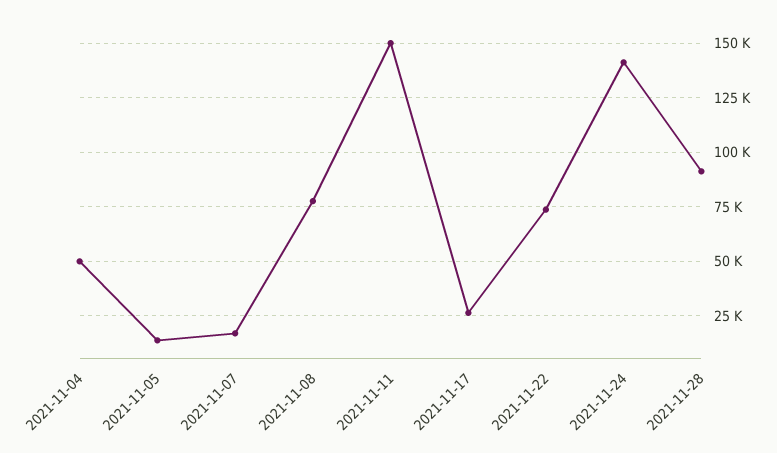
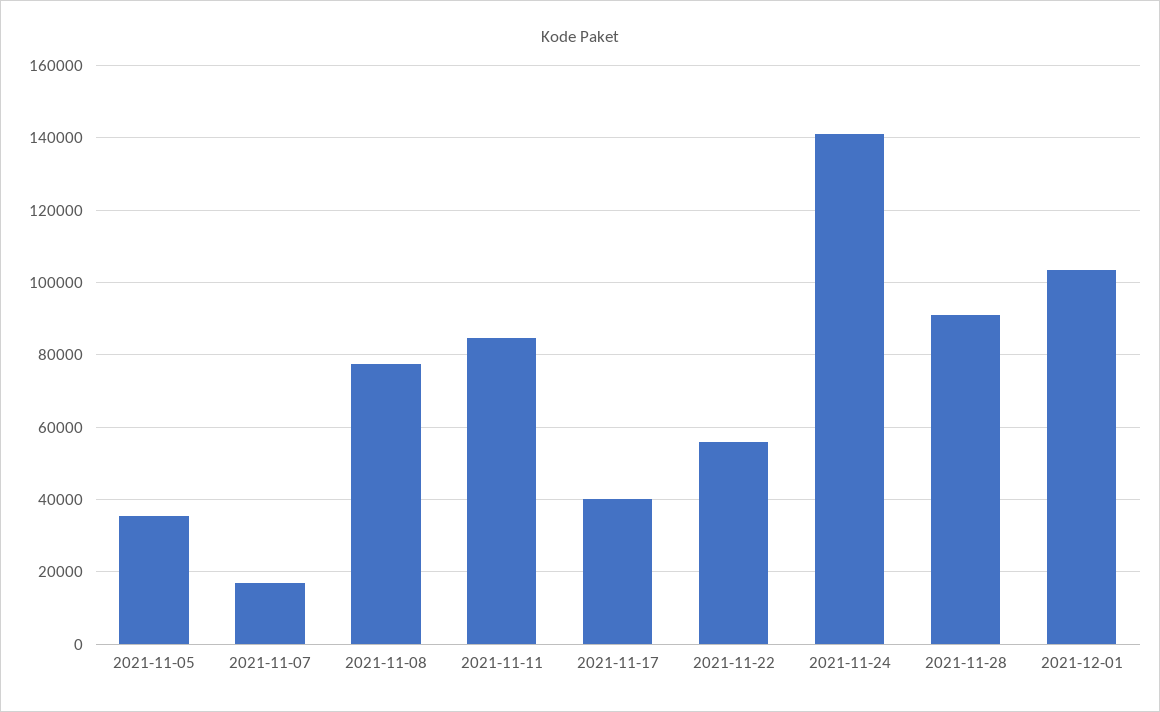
2021-11-04: 50000 -> none
2021-11-05: 15000 -> 36000
2021-11-11: 150000 -> 84000
2021-11-17: 25000 -> 40000
2021-11-22: 75000 -> 56000
2021-12-01: none -> 104000

